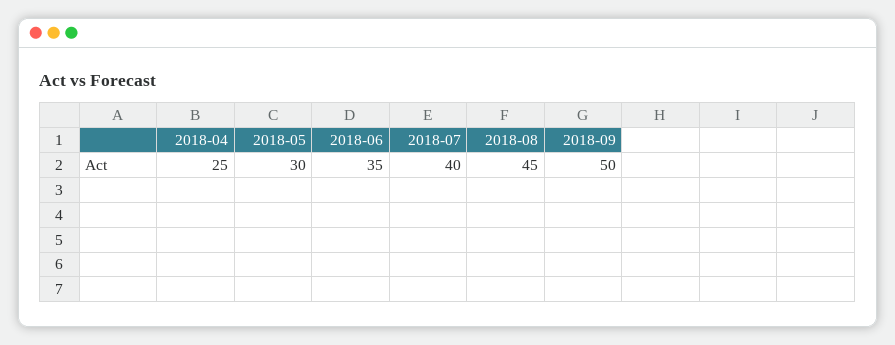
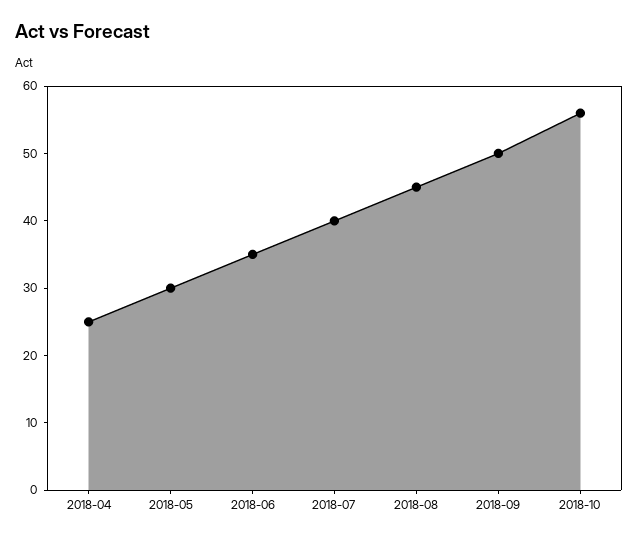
2018-10: none -> 55

